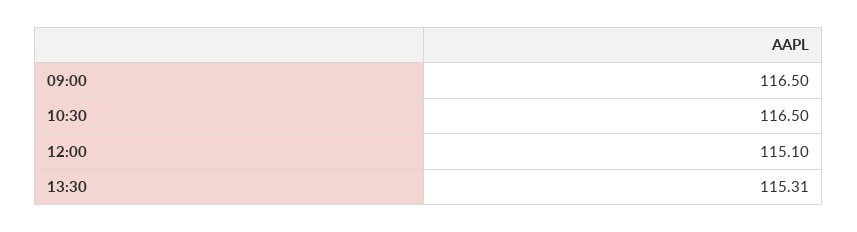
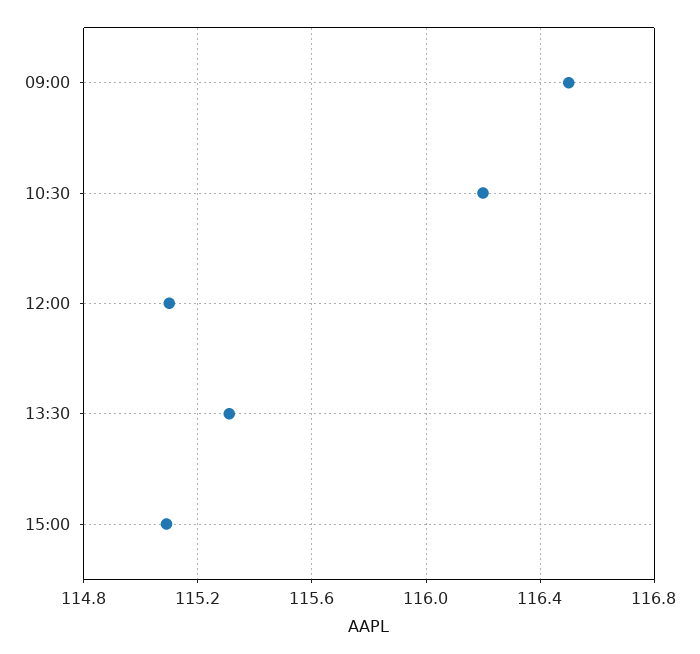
10:30: 116.5 -> 116.2
15:00: none -> 115.1

